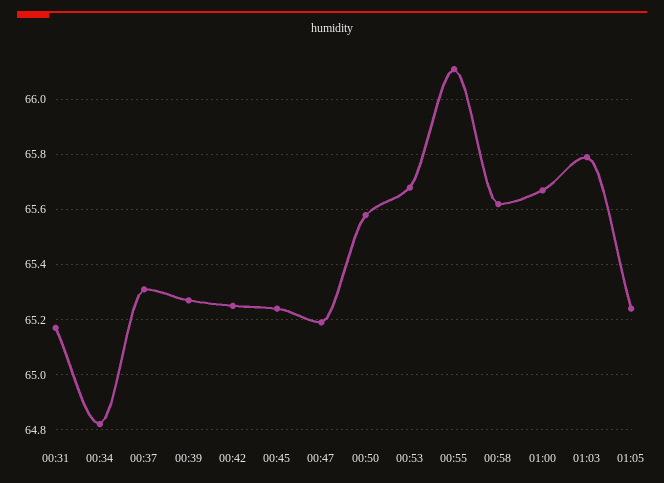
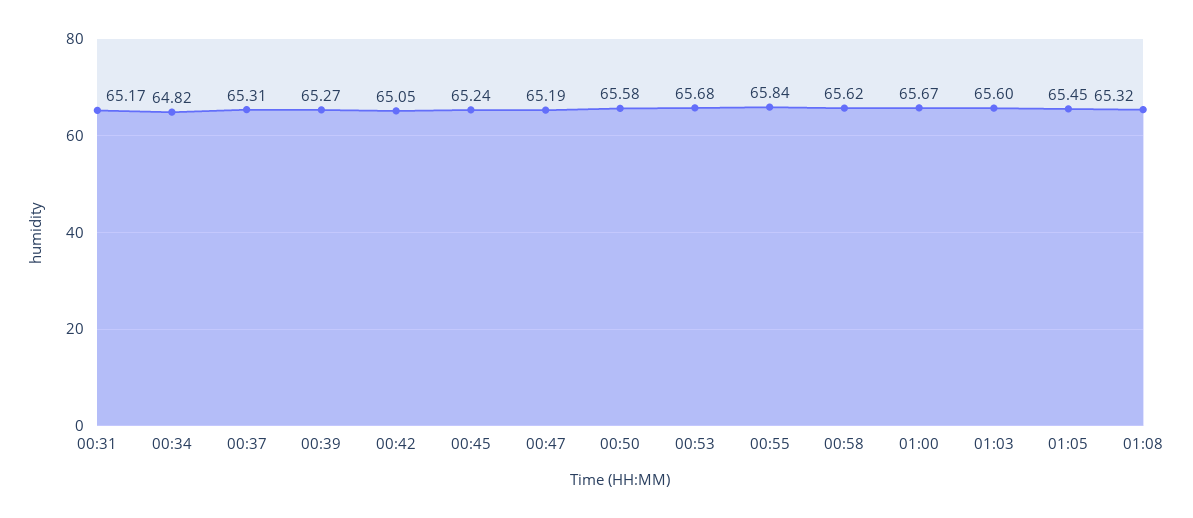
00:42: 65.25 -> 65.05
00:55: 66.1 -> 65.84
01:03: 65.8 -> 65.6
01:05: 65.25 -> 65.45
01:08: none -> 65.32

